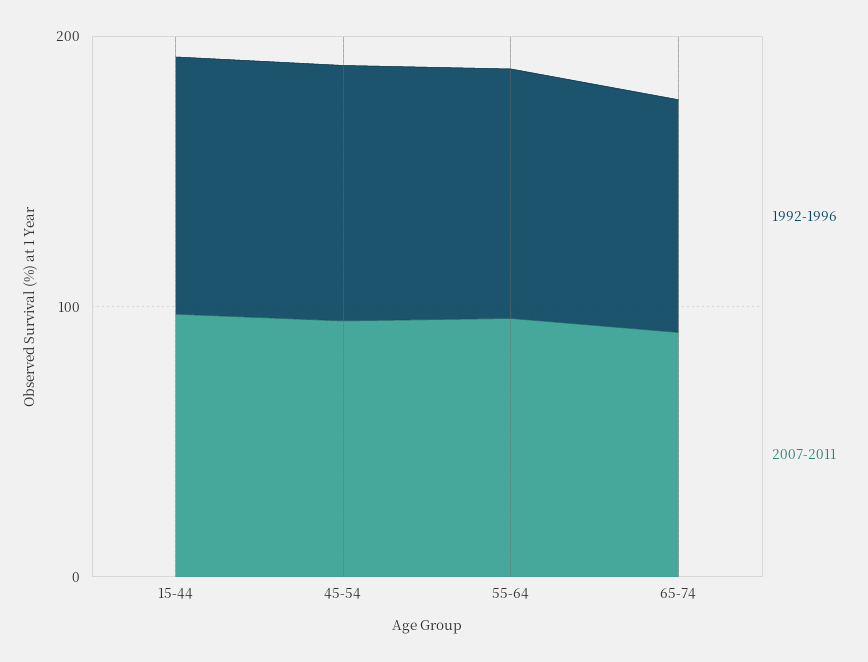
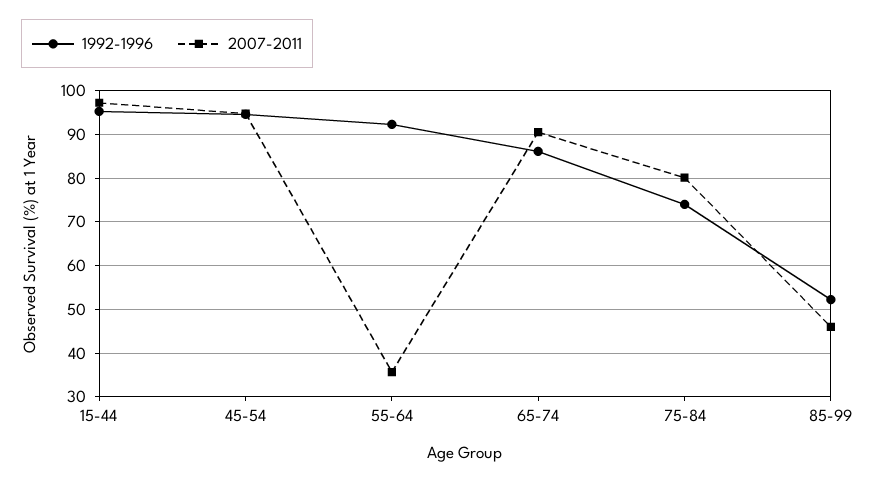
2007-2011, 55-64: 100 -> 36
1992-1996, 75-84: none -> 74
2007-2011, 75-84: none -> 80
1992-1996, 85-99: none -> 52
2007-2011, 85-99: none -> 46

